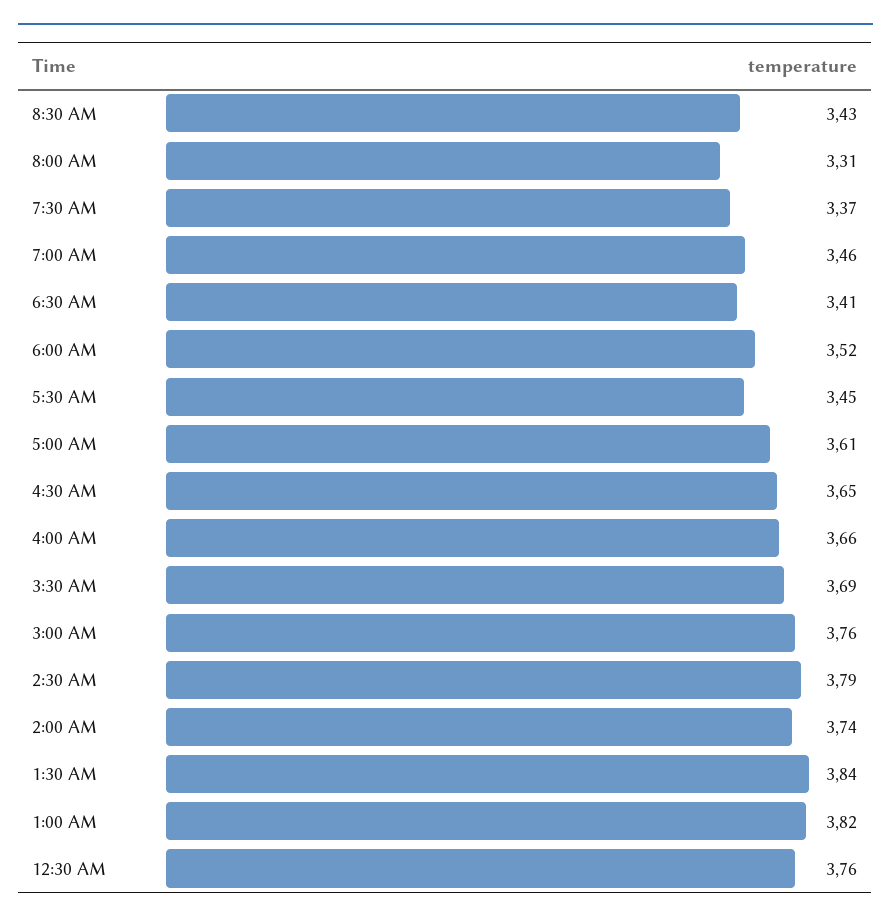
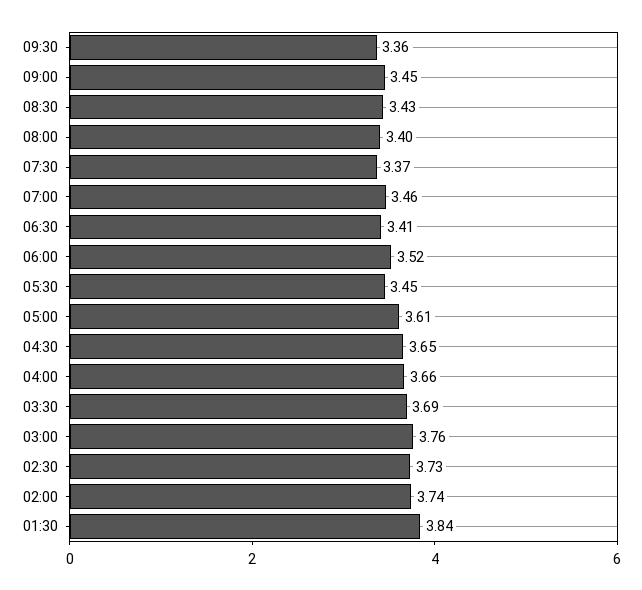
8:00 AM: 3.31 -> 3.4
2:30 AM: 3.79 -> 3.73
1:00 AM: 3.82 -> none
12:30 AM: 3.76 -> none
09:30: none -> 3.36
09:00: none -> 3.45

